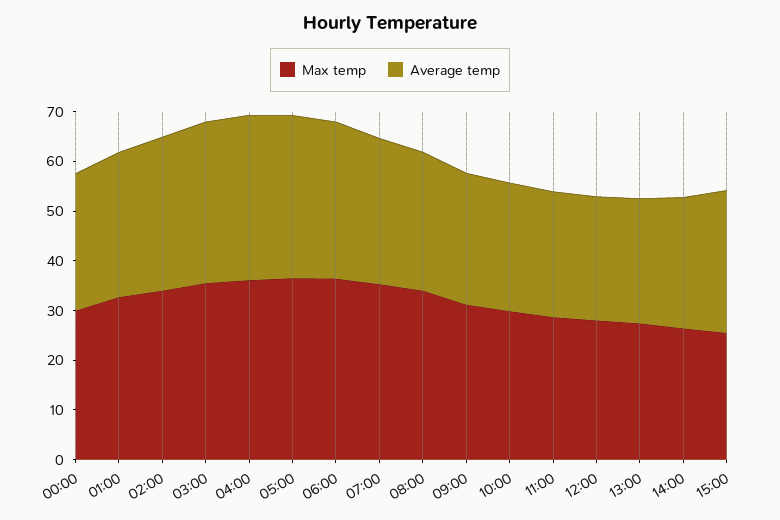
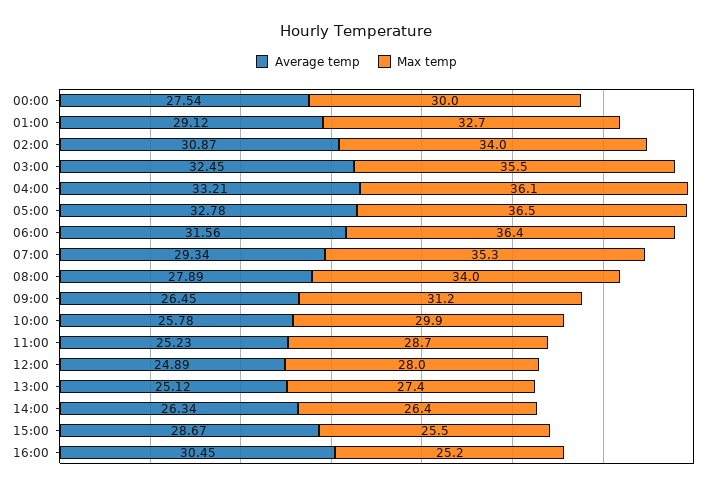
Average temp, 16:00: none -> 30.45
Max temp, 16:00: none -> 25.2

